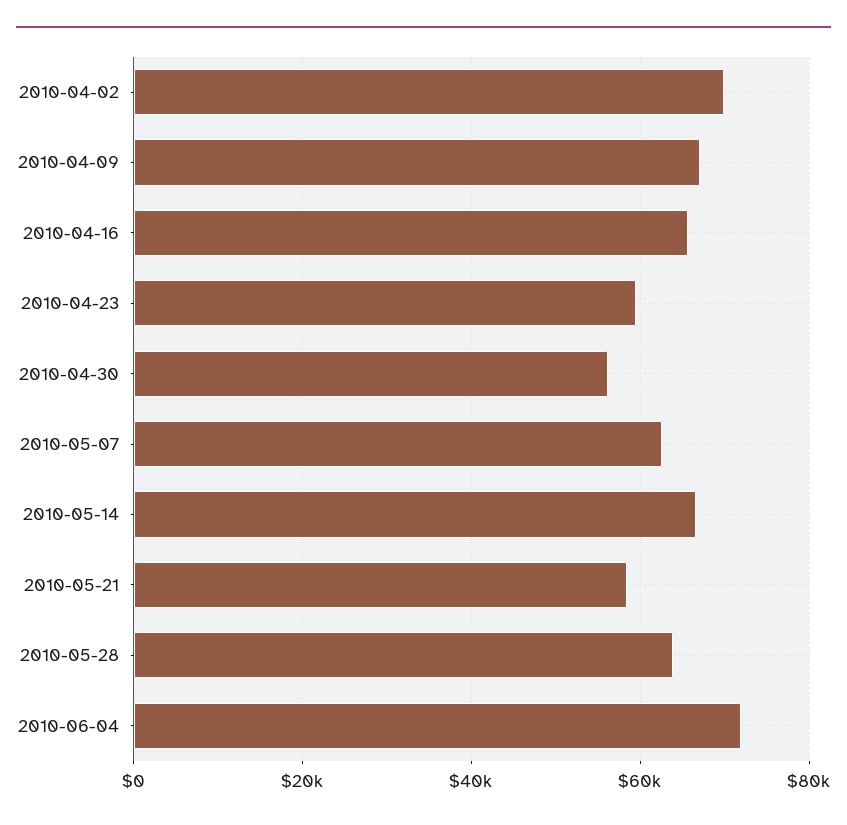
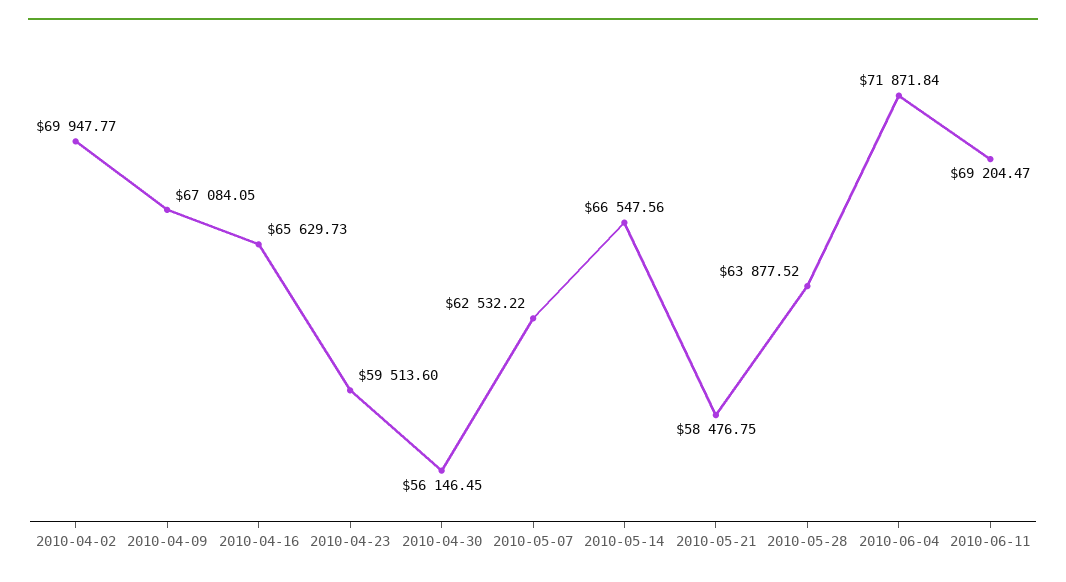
2010-06-11: none -> 69204.47

